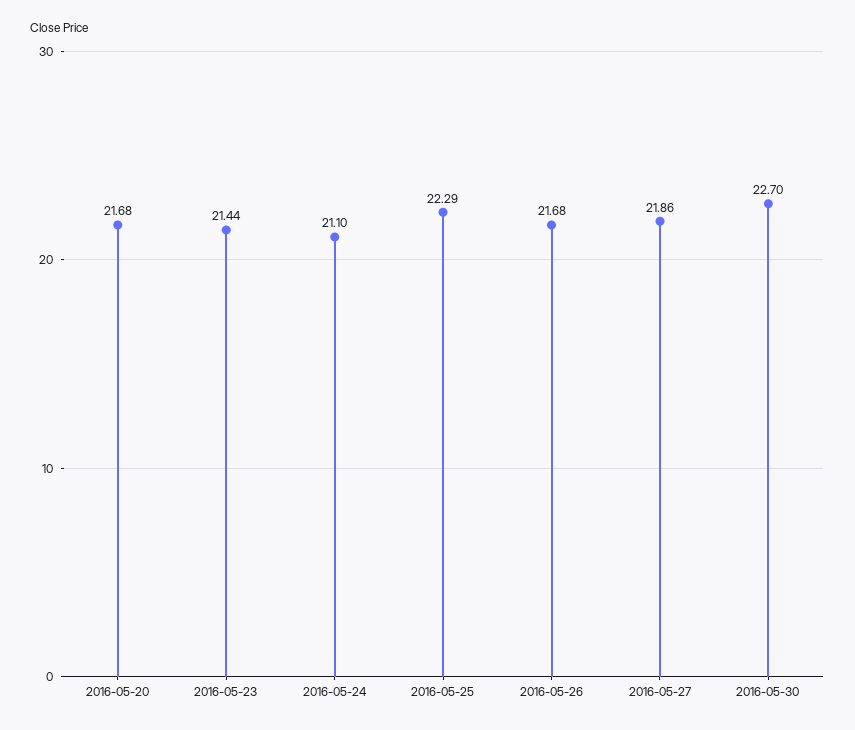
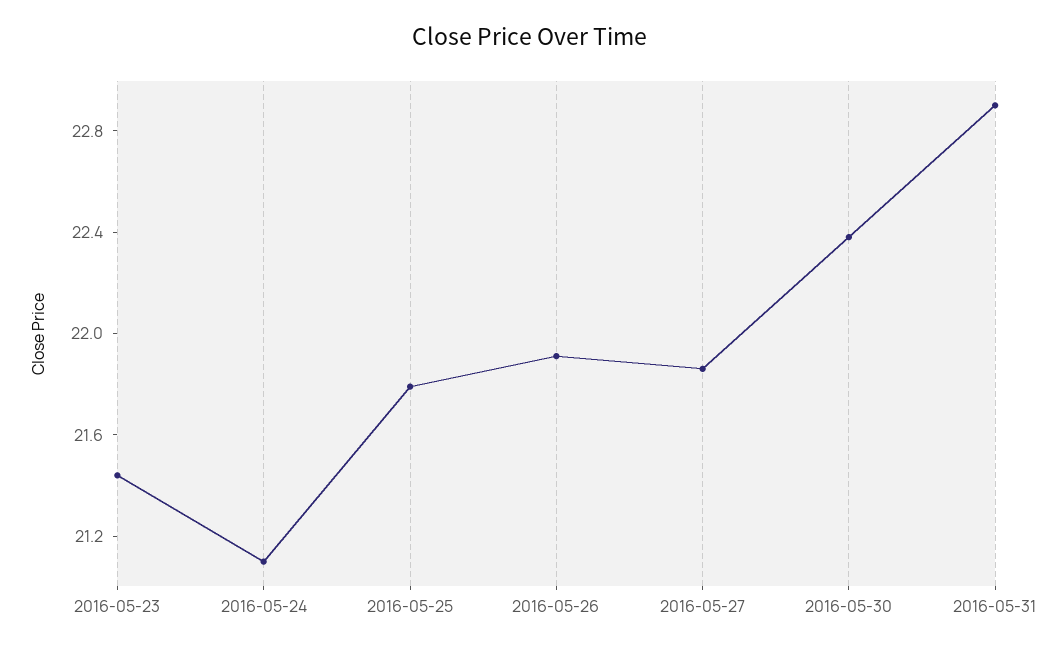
2016-05-20: 21.68 -> none
2016-05-25: 22.29 -> 21.8
2016-05-26: 21.68 -> 21.9
2016-05-30: 22.7 -> 22.4
2016-05-31: none -> 22.9

